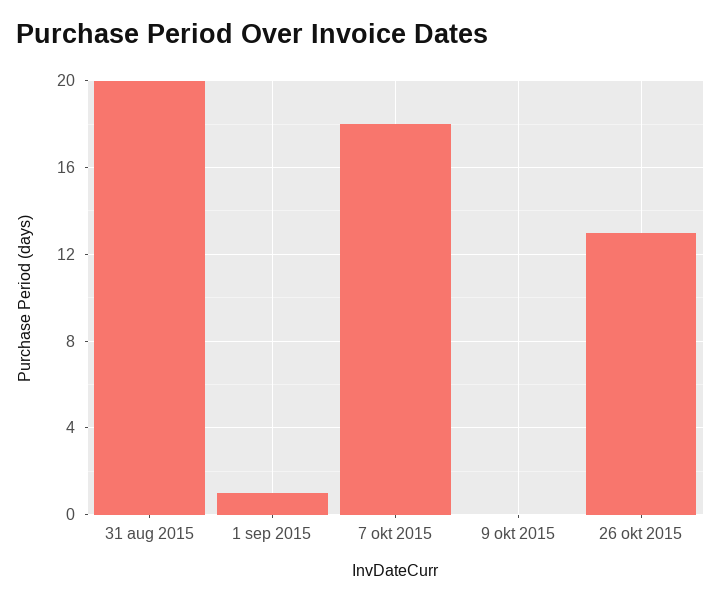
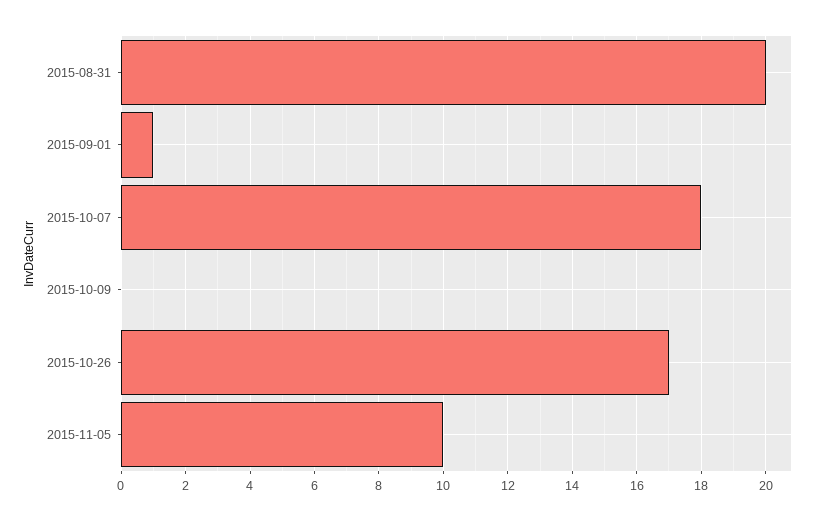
26 okt 2015: 13 -> 17
2015-11-05: none -> 10

